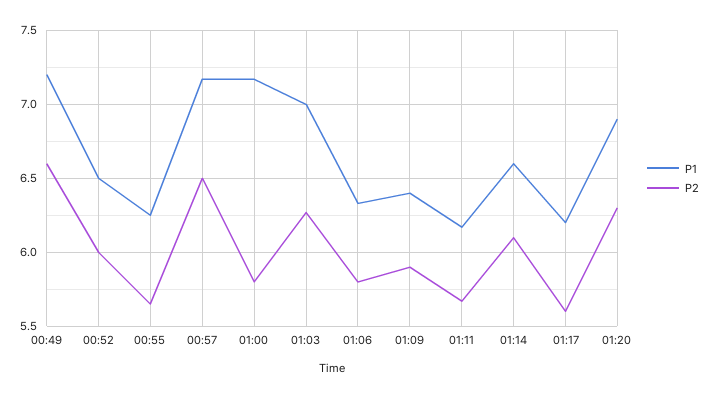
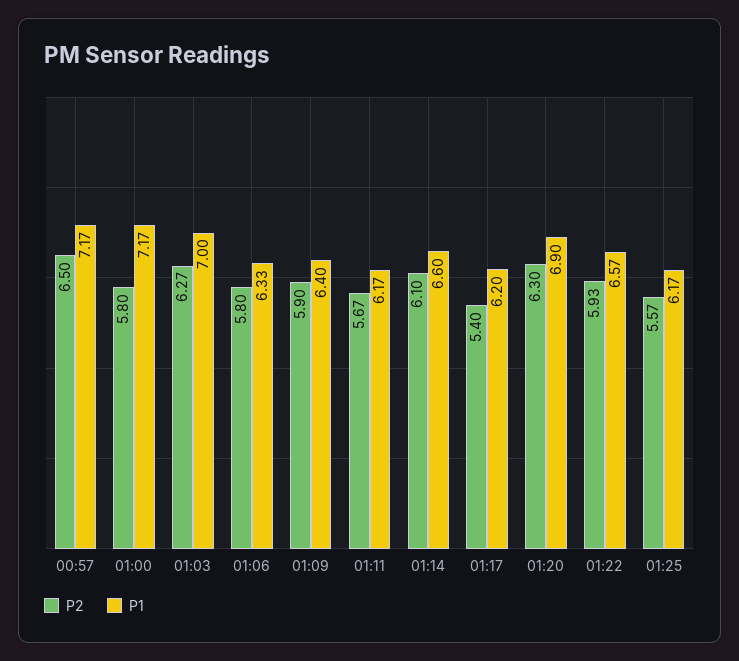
P1, 00:49: 7.2 -> none
P2, 00:49: 6.6 -> none
P1, 00:52: 6.5 -> none
P2, 00:52: 6 -> none
P1, 00:55: 6.25 -> none
P2, 00:55: 5.65 -> none
P2, 01:17: 5.6 -> 5.4
P2, 01:22: none -> 5.93
P1, 01:22: none -> 6.57
P2, 01:25: none -> 5.57
P1, 01:25: none -> 6.17

